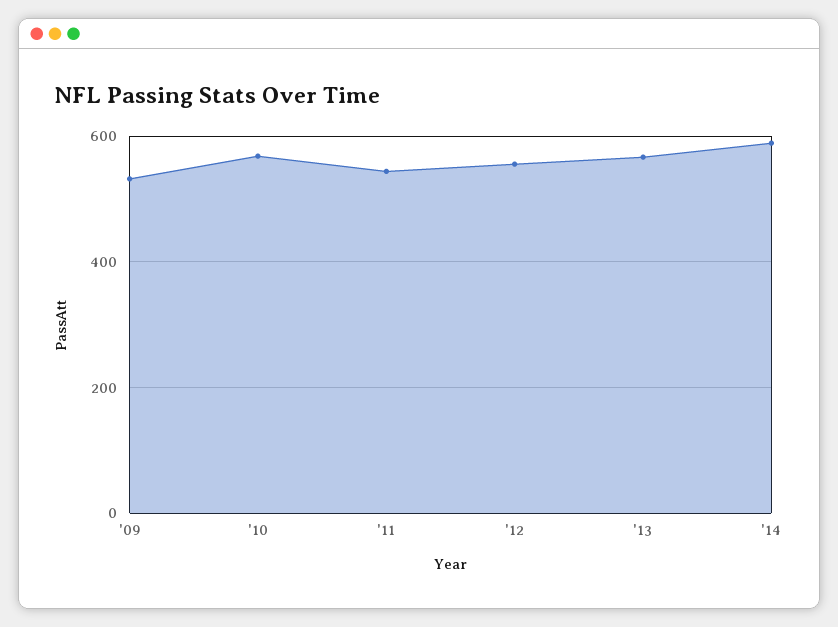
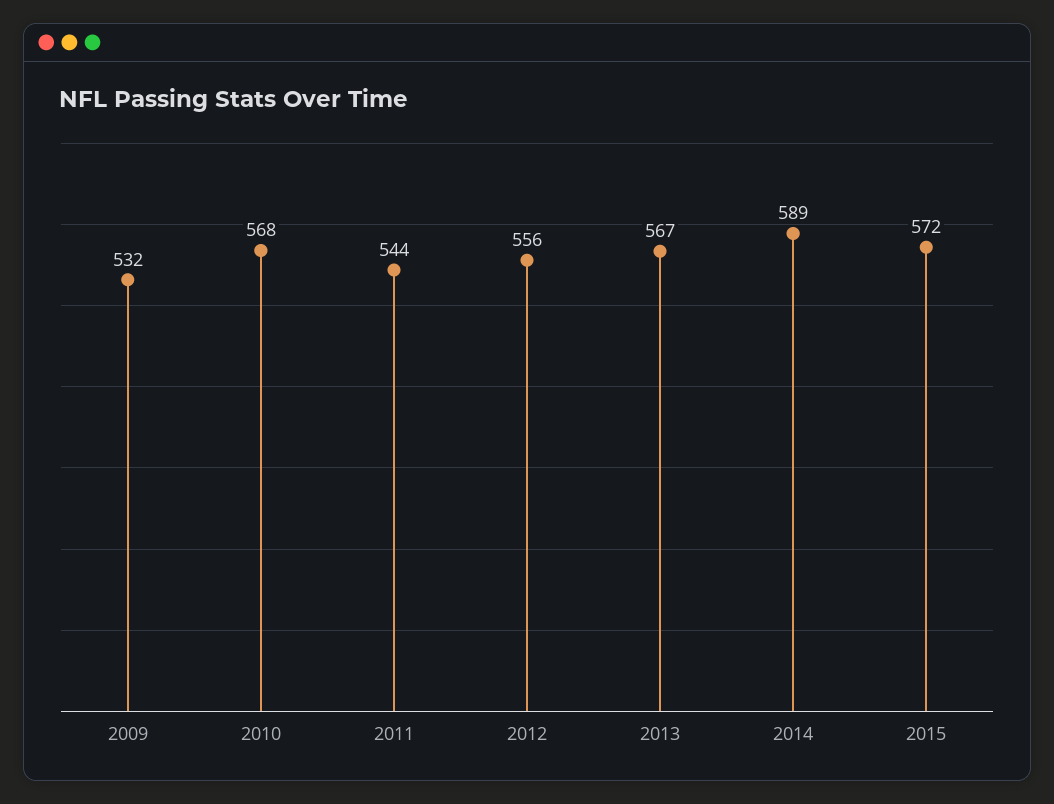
2015: none -> 572

